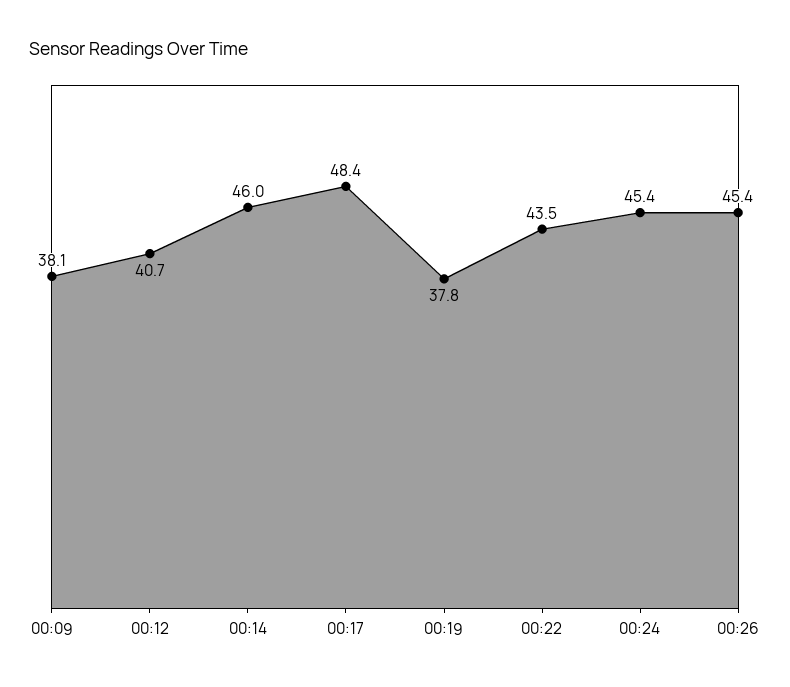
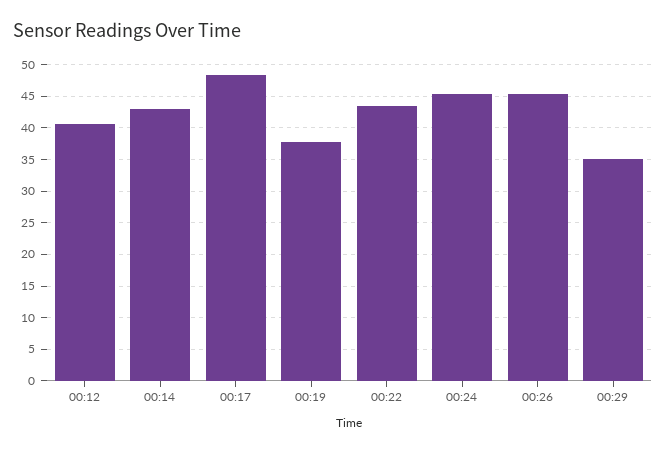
00:09: 38.1 -> none
00:14: 46 -> 43
00:29: none -> 35

